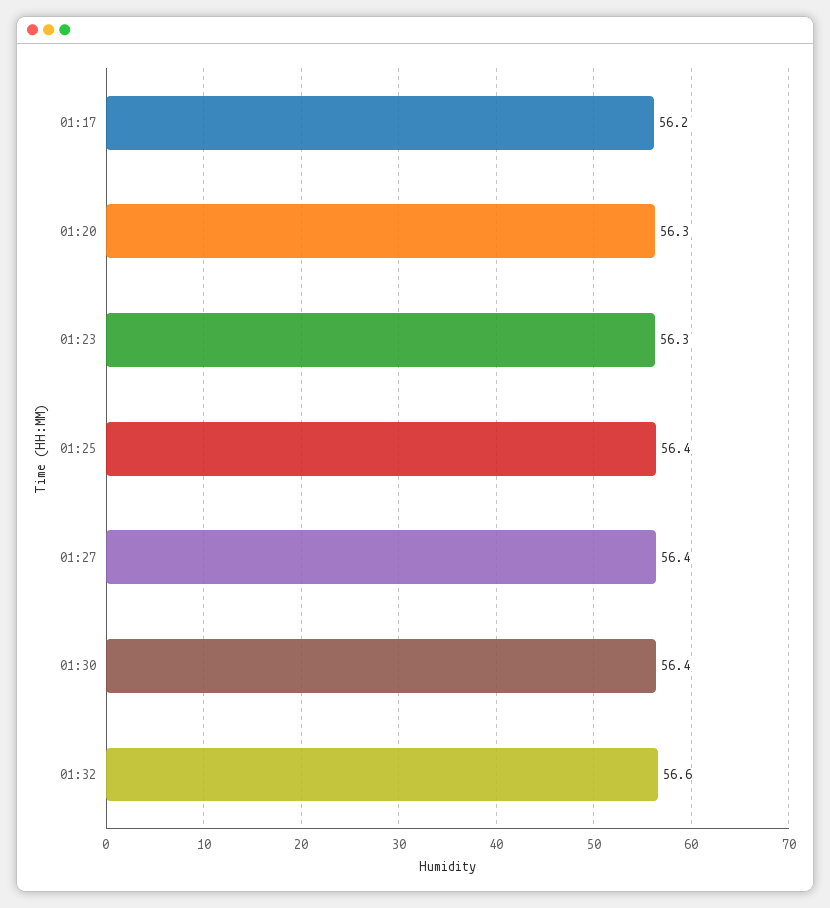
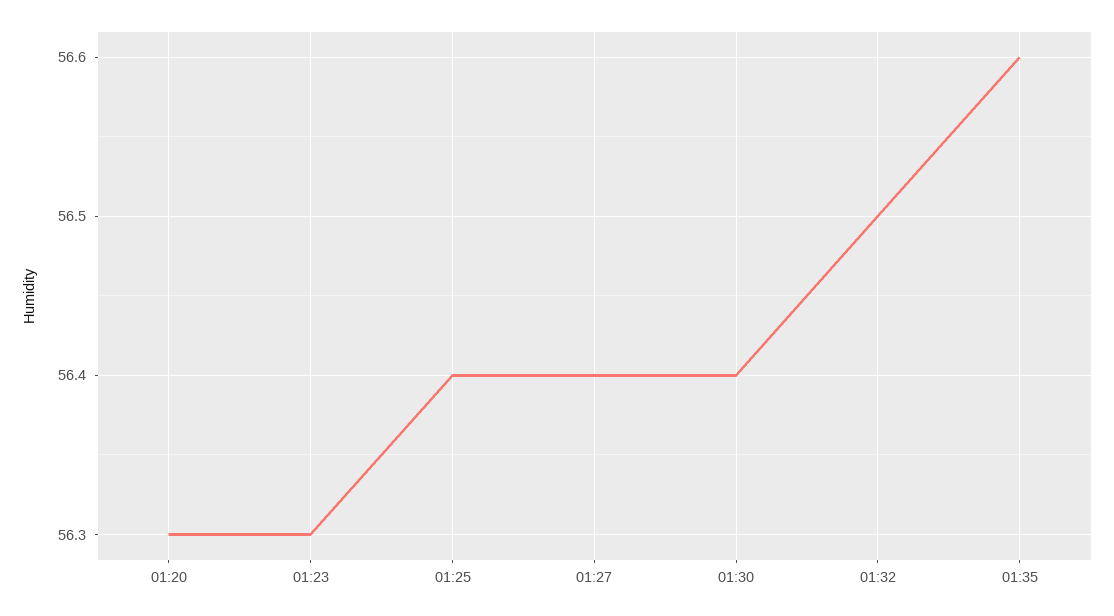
01:17: 56.2 -> none
01:32: 56.6 -> 56.5
01:35: none -> 56.6

